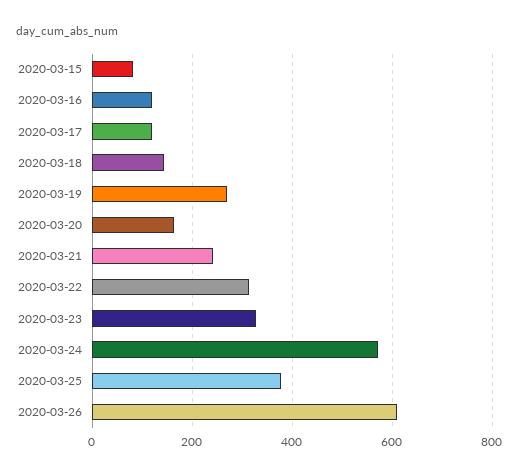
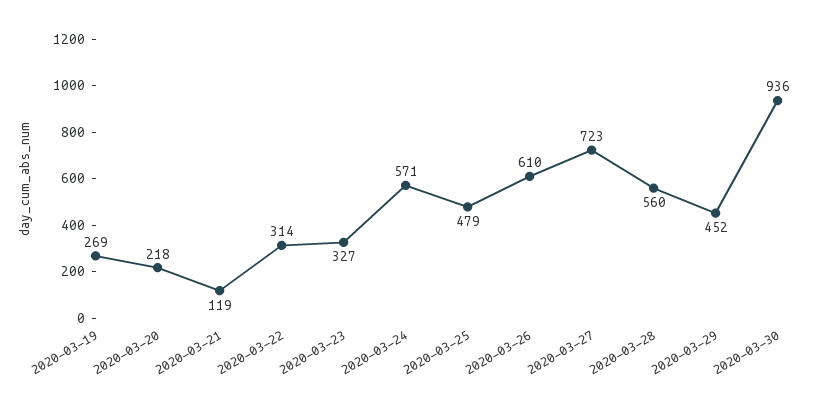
2020-03-15: 80 -> none
2020-03-16: 120 -> none
2020-03-17: 120 -> none
2020-03-18: 140 -> none
2020-03-20: 160 -> 218
2020-03-21: 240 -> 119
2020-03-25: 380 -> 479
2020-03-27: none -> 723
2020-03-28: none -> 560
2020-03-29: none -> 452
2020-03-30: none -> 936

